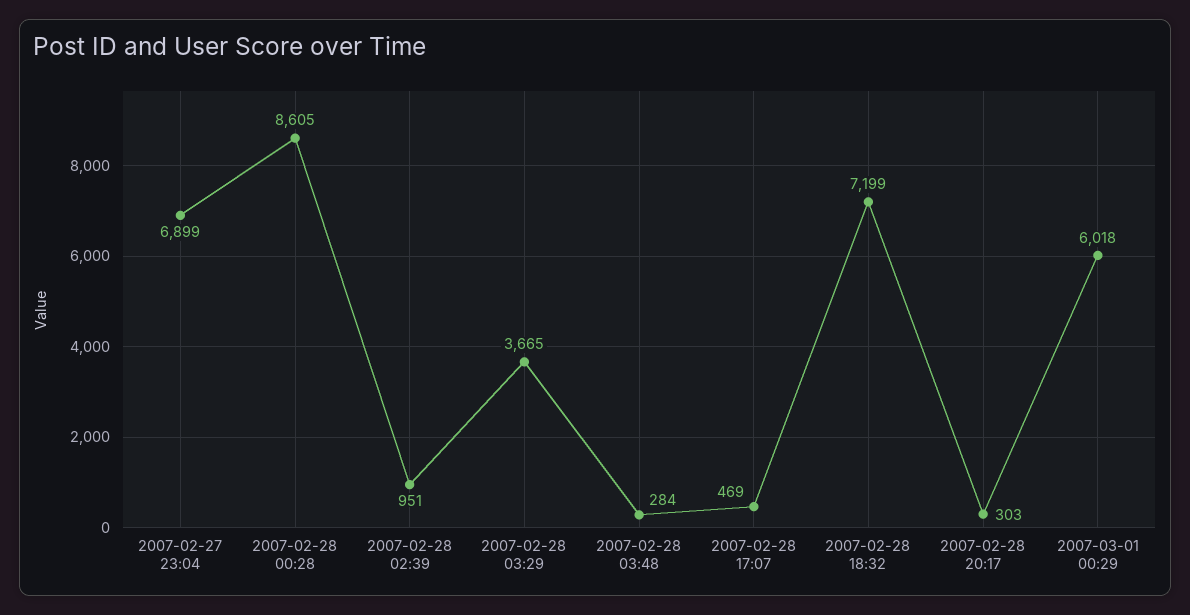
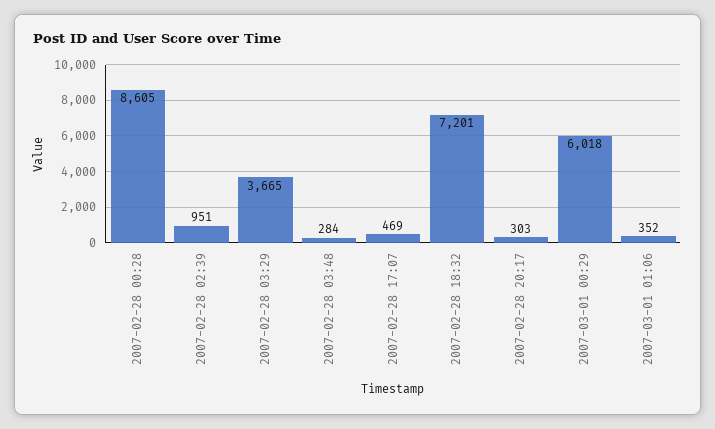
2007-02-27 23:04: 6899 -> none
2007-02-28 18:32: 7199 -> 7201
2007-03-01 01:06: none -> 352

